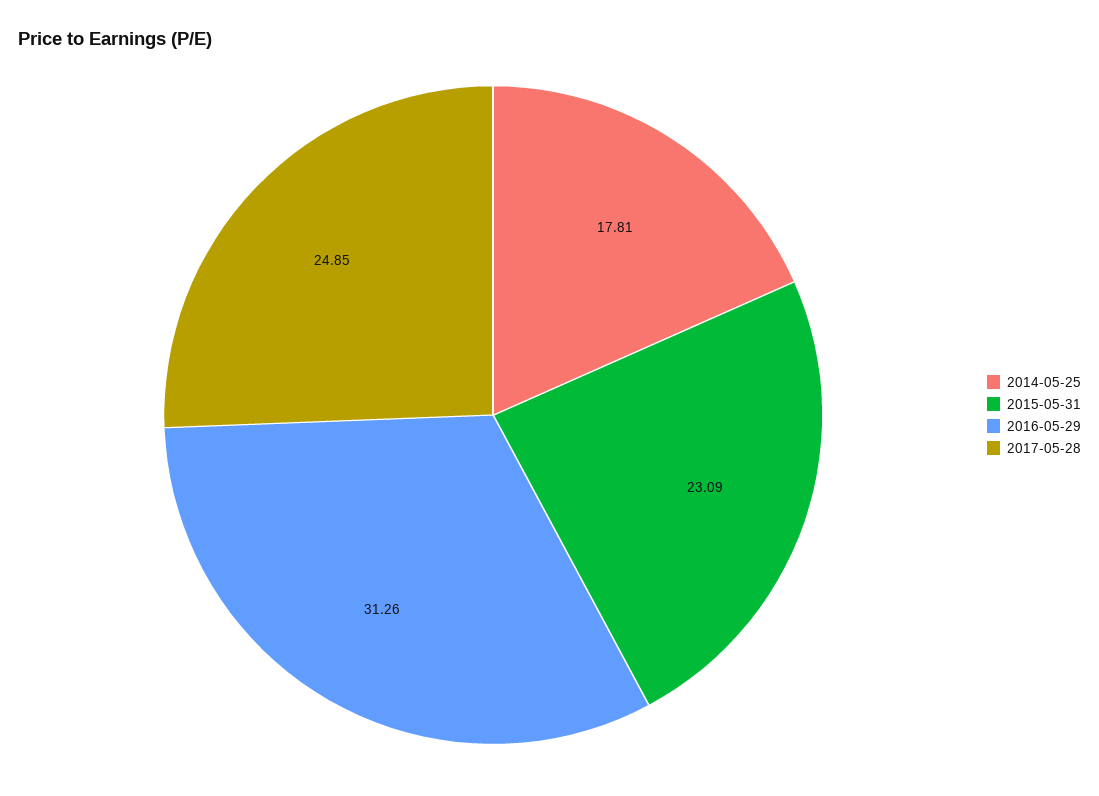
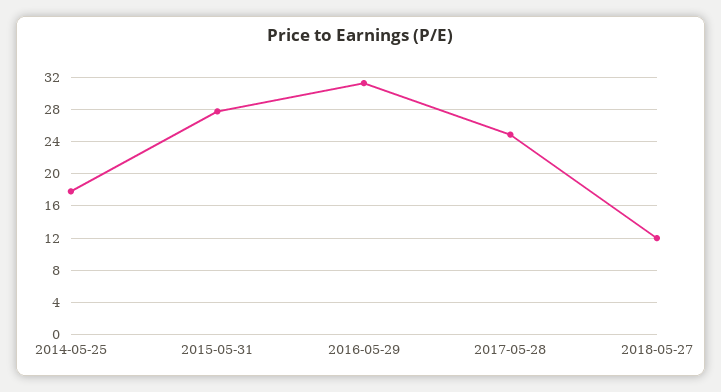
2015-05-31: 23.09 -> 28
2018-05-27: none -> 12

